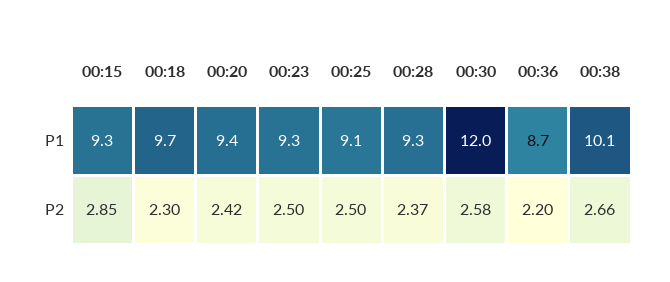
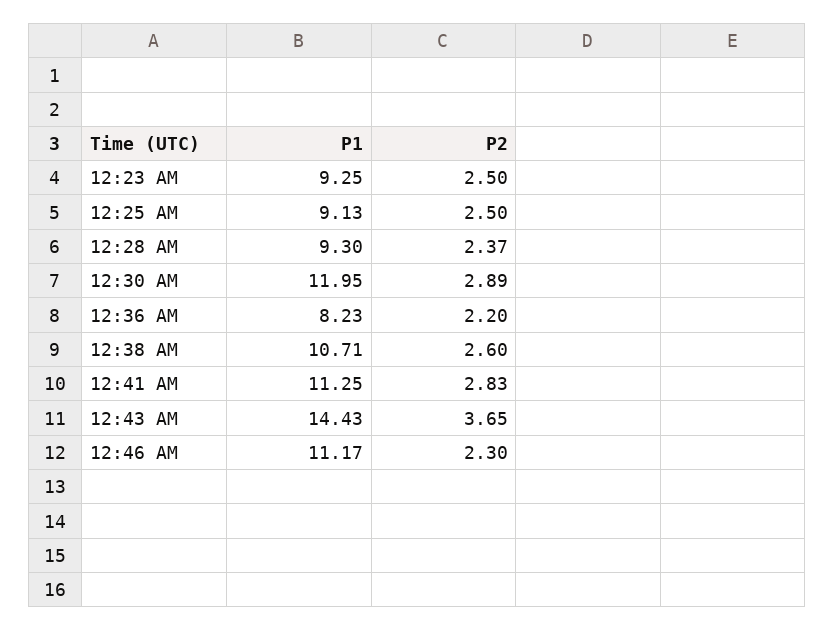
00:15, P1: 9.3 -> none
00:18, P1: 9.7 -> none
00:20, P1: 9.4 -> none
00:36, P1: 8.7 -> 8.23
00:38, P1: 10.1 -> 10.71
00:15, P2: 2.85 -> none
00:18, P2: 2.3 -> none
00:20, P2: 2.42 -> none
00:30, P2: 2.58 -> 2.89
00:38, P2: 2.66 -> 2.6
12:41 AM, P1: none -> 11.25
12:41 AM, P2: none -> 2.83
12:43 AM, P1: none -> 14.43
12:43 AM, P2: none -> 3.65
12:46 AM, P1: none -> 11.17
12:46 AM, P2: none -> 2.3

